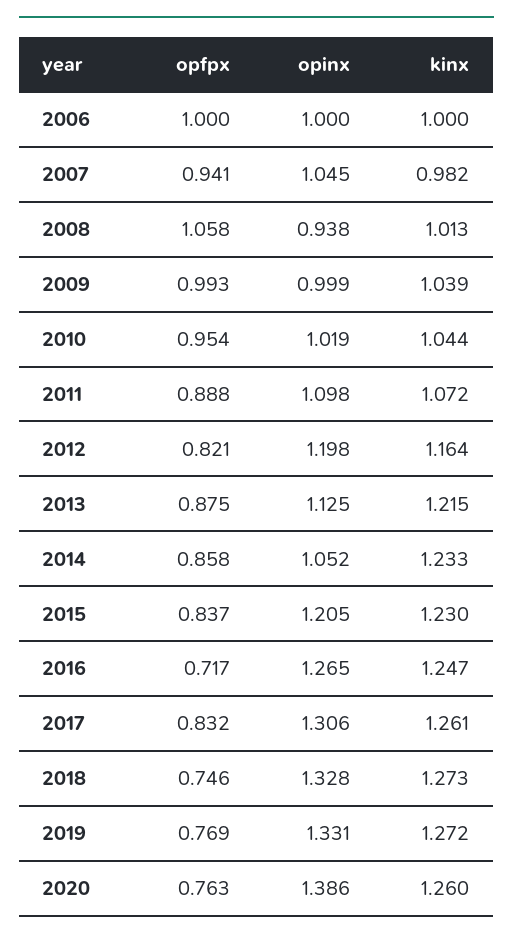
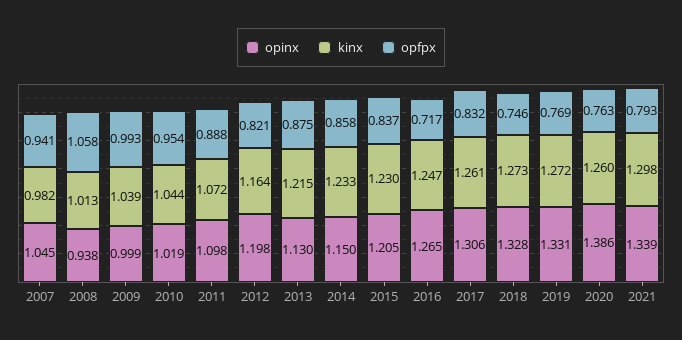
opfpx, 2006: 1 -> none
opinx, 2006: 1 -> none
kinx, 2006: 1 -> none
opinx, 2013: 1.125 -> 1.13
opinx, 2014: 1.052 -> 1.15
opinx, 2021: none -> 1.339
kinx, 2021: none -> 1.298
opfpx, 2021: none -> 0.793

